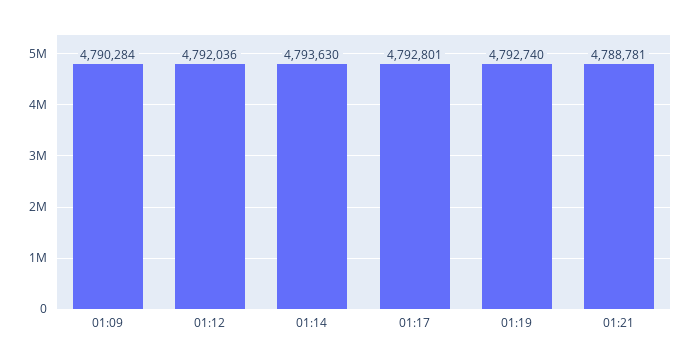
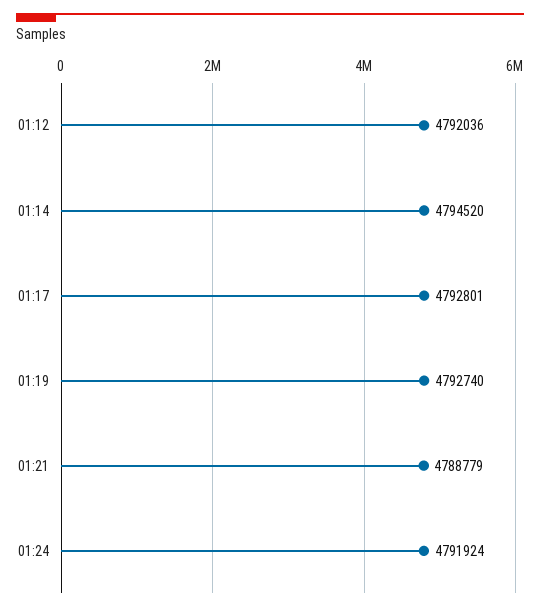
01:09: 4790284 -> none
01:14: 4793630 -> 4794520
01:21: 4788781 -> 4788779
01:24: none -> 4791924

